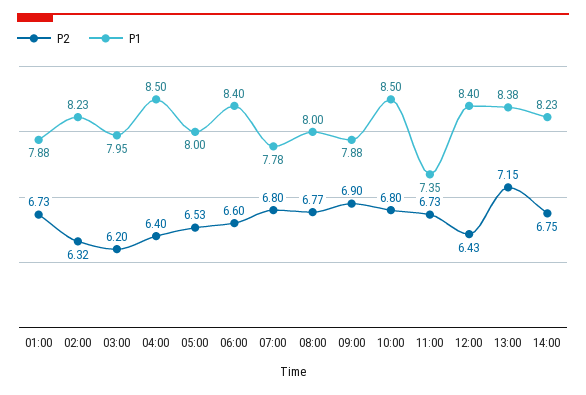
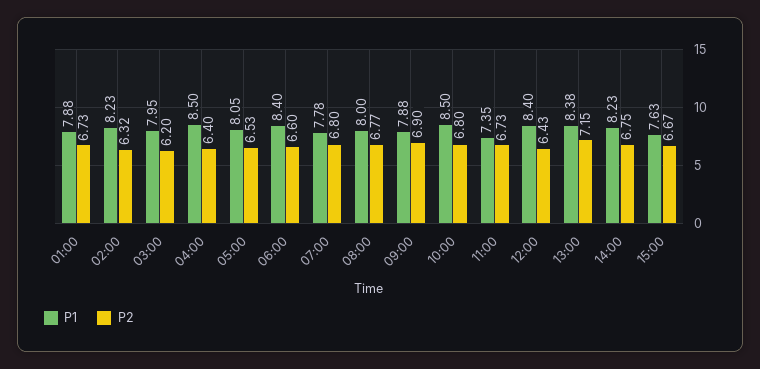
P1, 05:00: 8 -> 8.05
P1, 15:00: none -> 7.63
P2, 15:00: none -> 6.67

